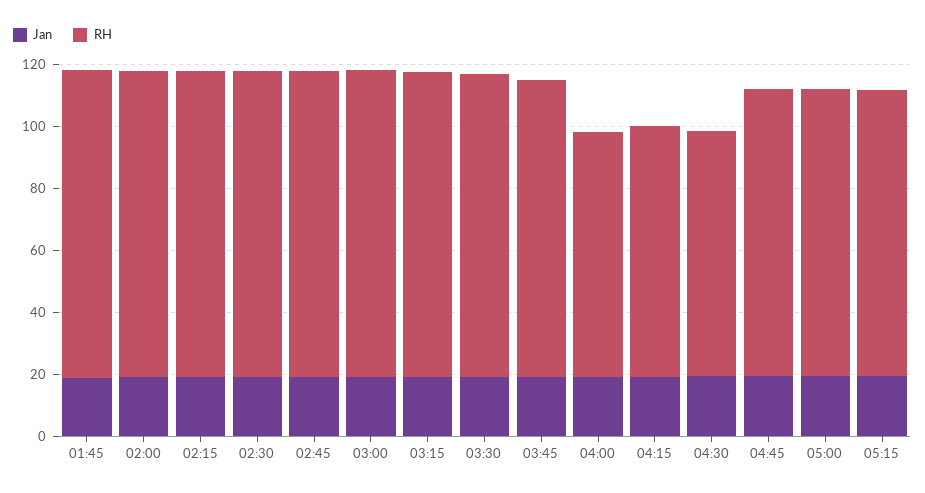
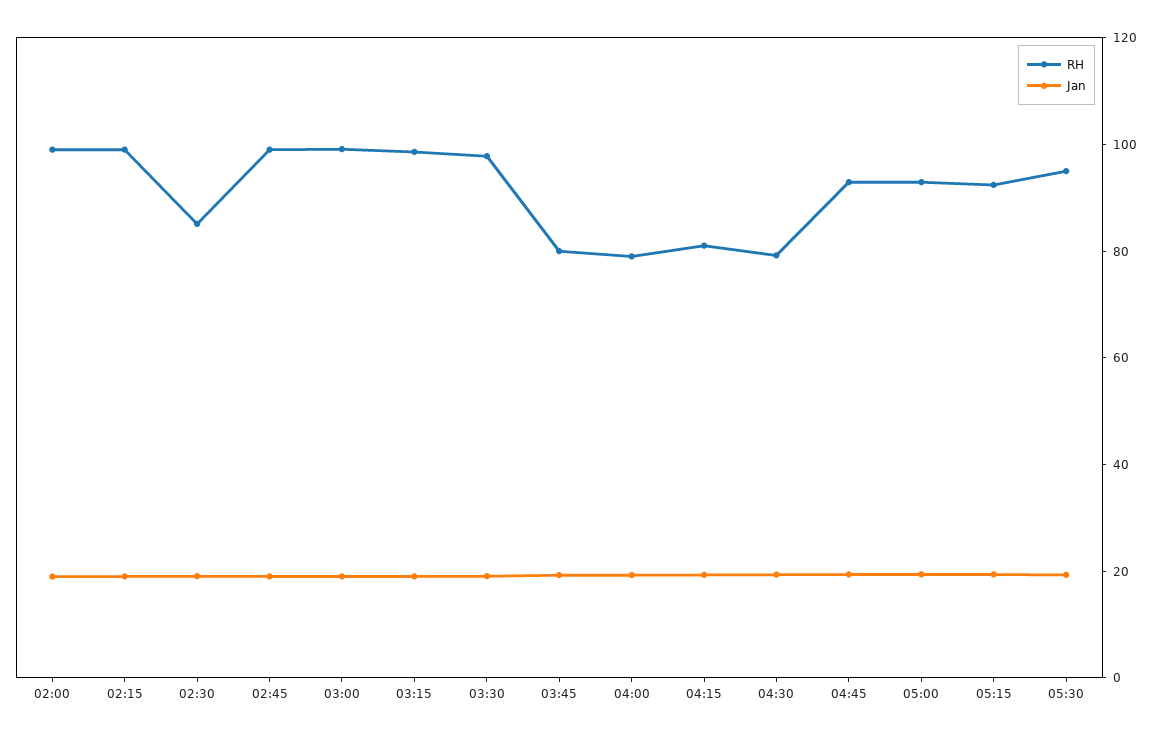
Jan, 01:45: 20 -> none
RH, 01:45: 100 -> none
RH, 02:30: 100 -> 85
RH, 03:45: 95 -> 80
RH, 05:30: none -> 95
Jan, 05:30: none -> 20

